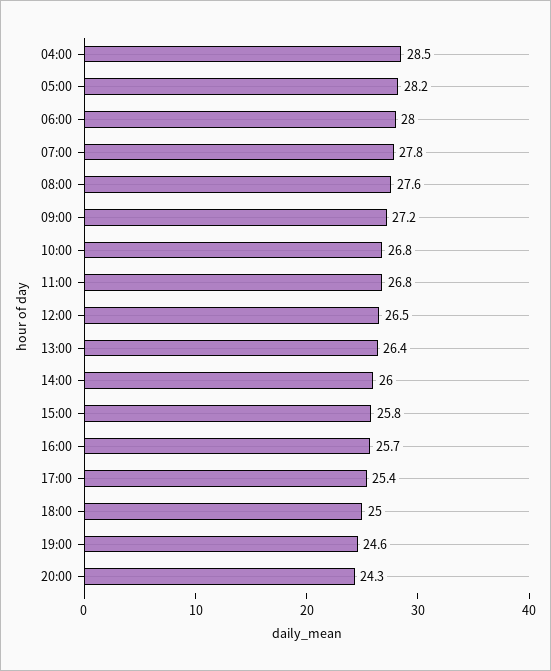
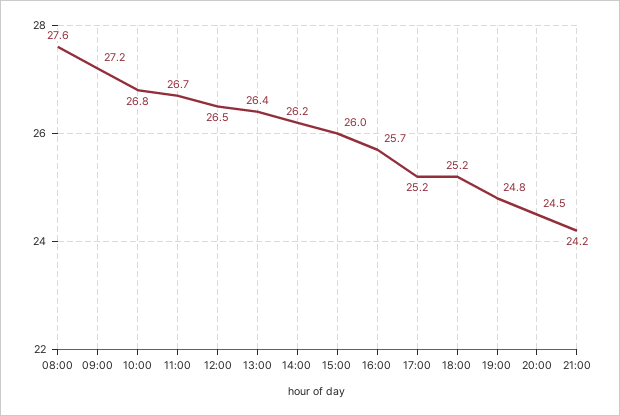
04:00: 28.5 -> none
05:00: 28.2 -> none
06:00: 28 -> none
07:00: 27.8 -> none
11:00: 26.8 -> 26.7
14:00: 26 -> 26.2
15:00: 25.8 -> 26
17:00: 25.4 -> 25.2
18:00: 25 -> 25.2
19:00: 24.6 -> 24.8
20:00: 24.3 -> 24.5
21:00: none -> 24.2

